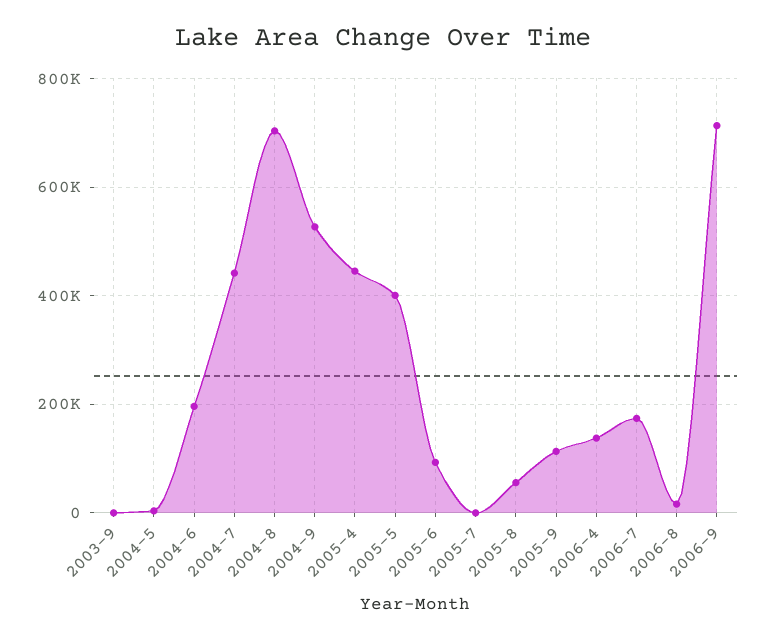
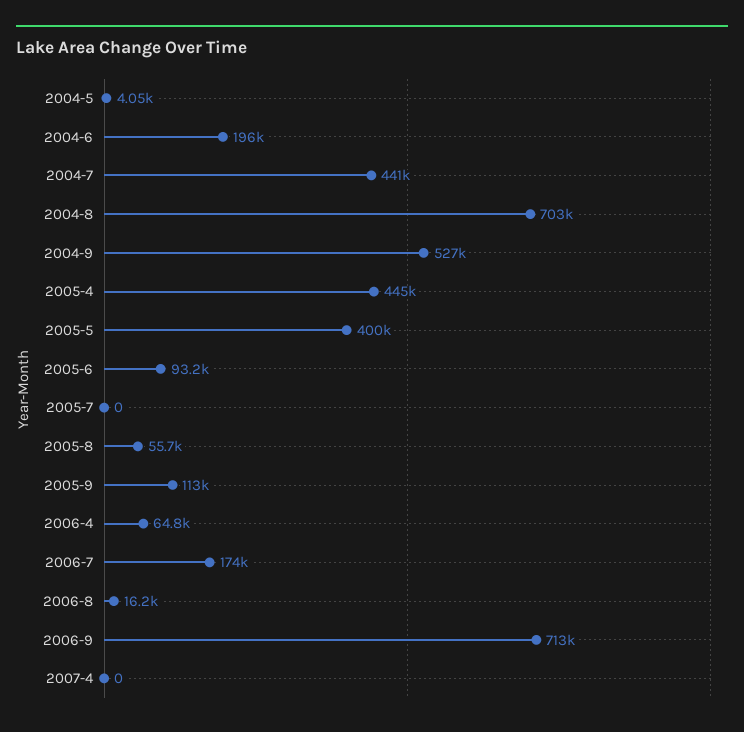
2003-9: 0 -> none
2006-4: 140000 -> 64800
2007-4: none -> 0

